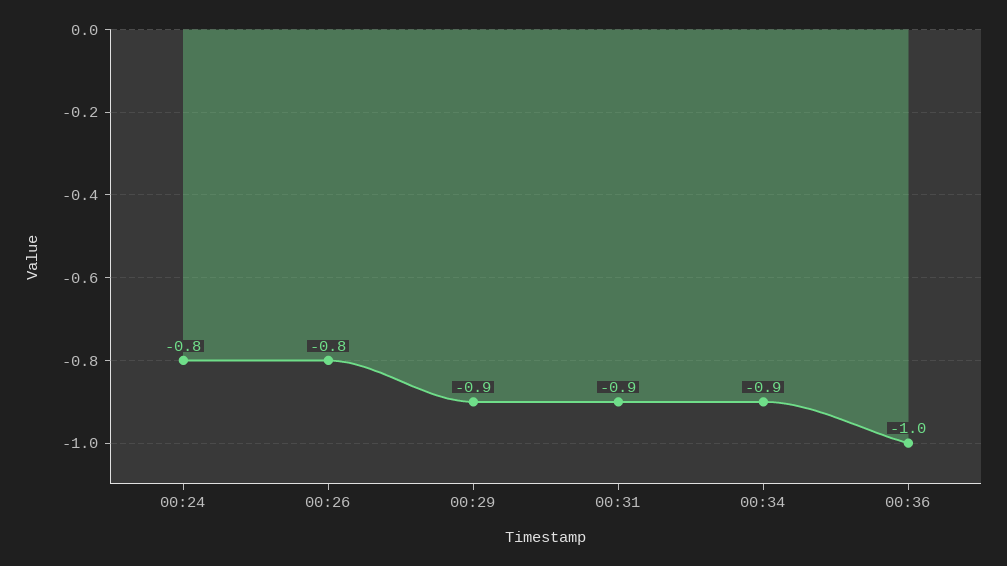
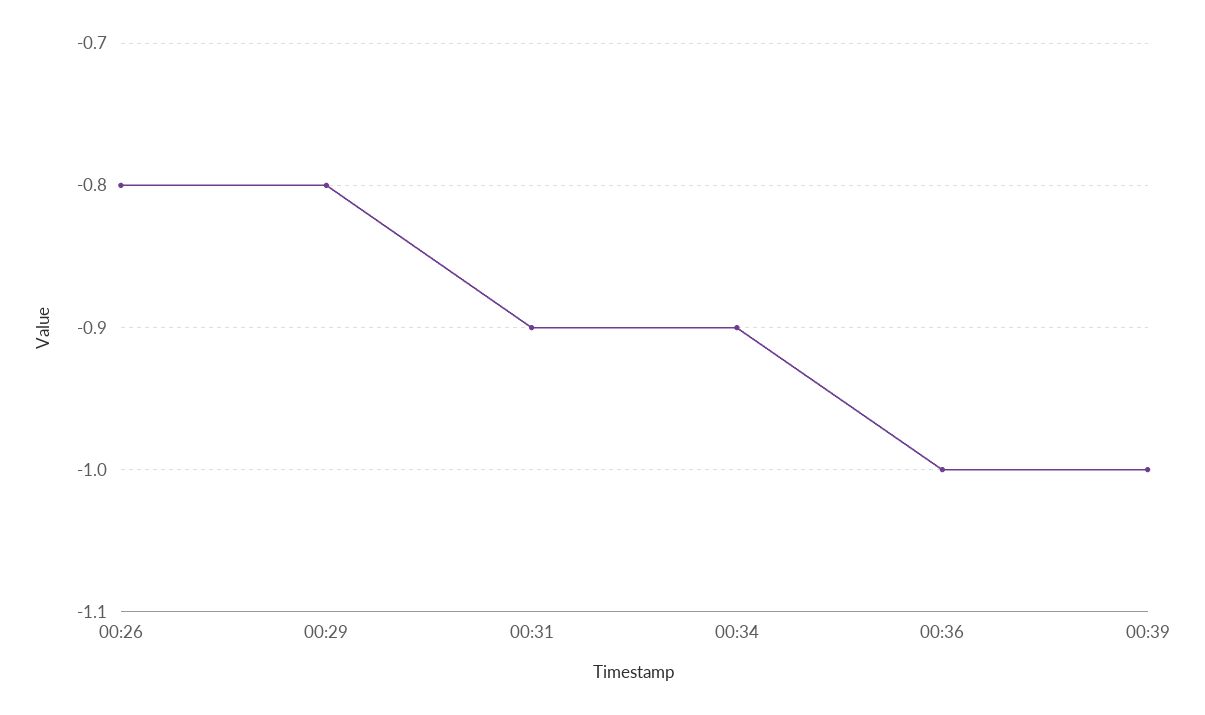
00:24: -0.8 -> none
00:29: -0.9 -> -0.8
00:39: none -> -1

